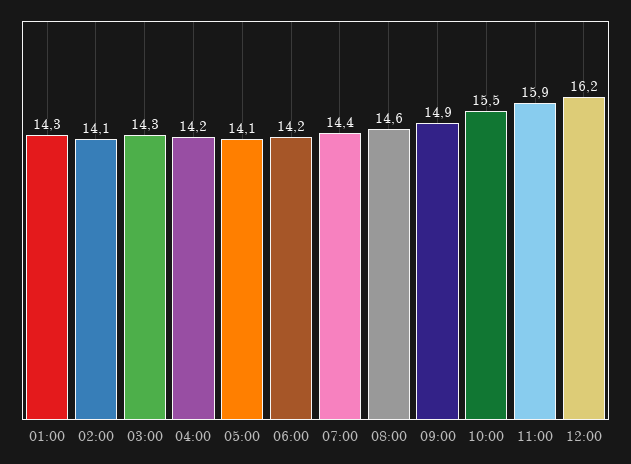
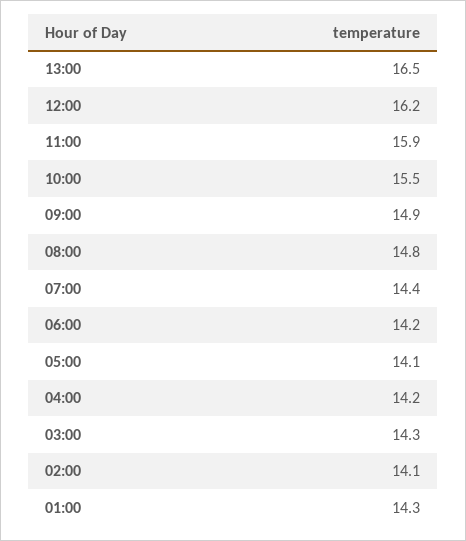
08:00: 14.6 -> 14.8
13:00: none -> 16.5

